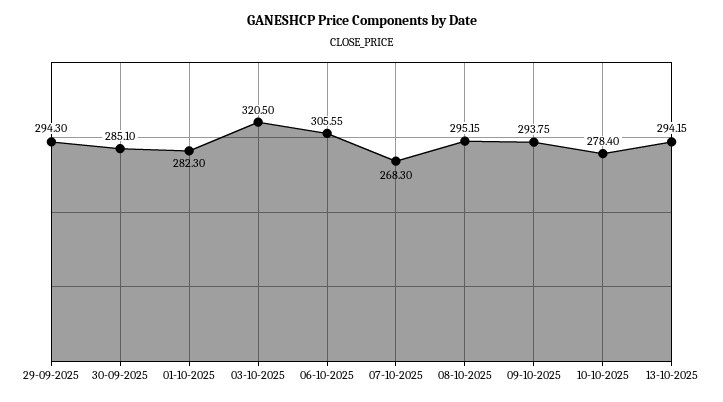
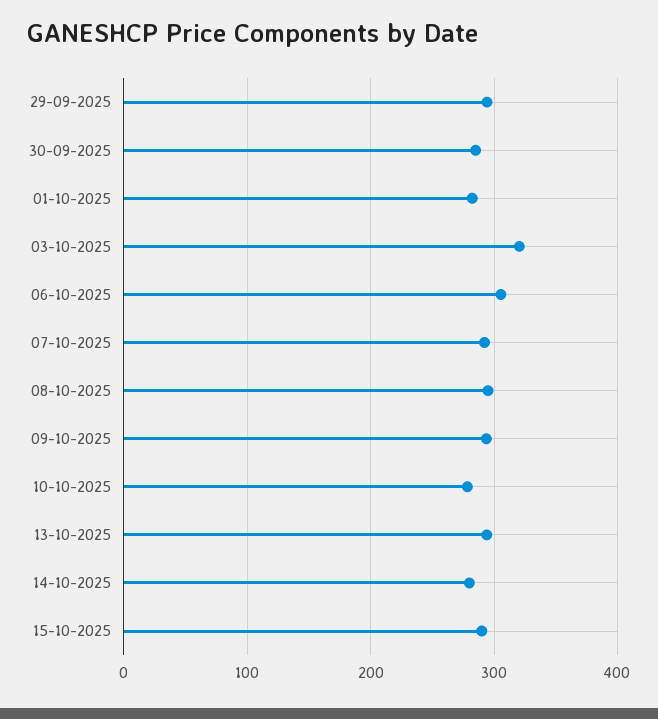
07-10-2025: 268.3 -> 290
14-10-2025: none -> 280
15-10-2025: none -> 290

